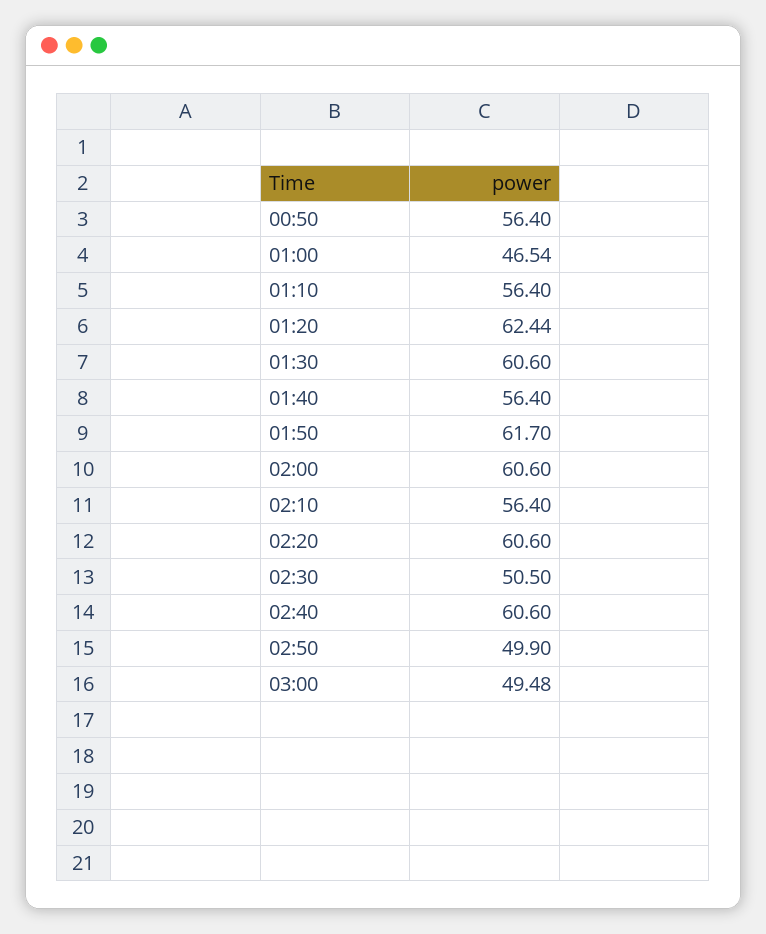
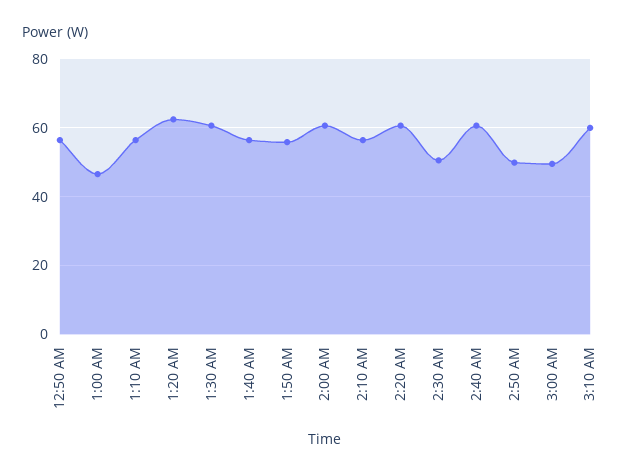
01:50: 61.7 -> 56
3:10 AM: none -> 60

